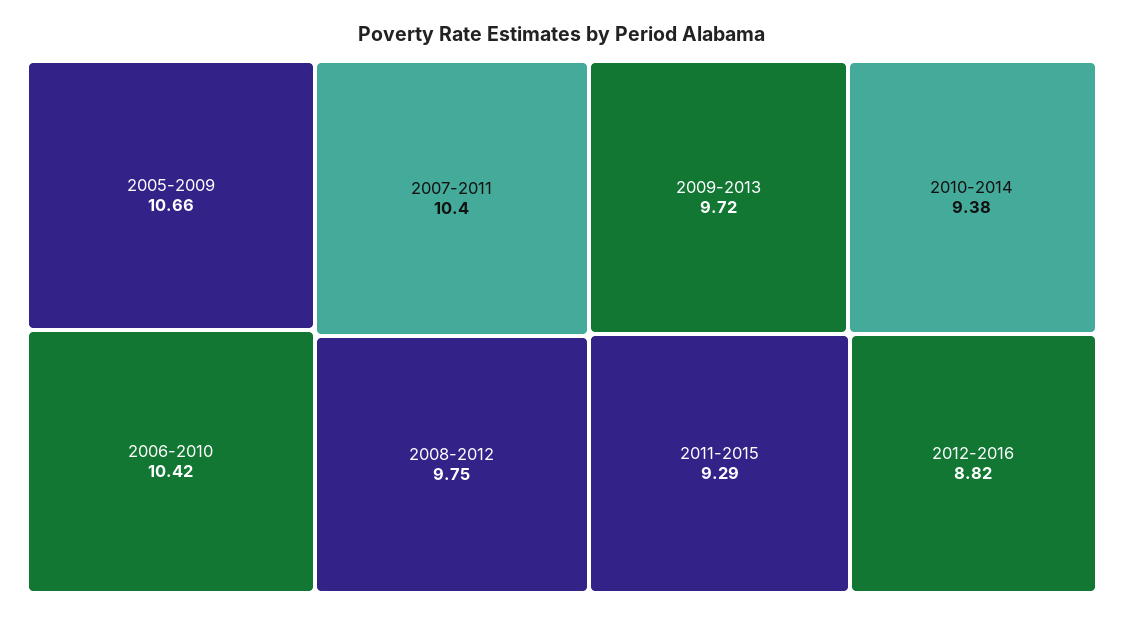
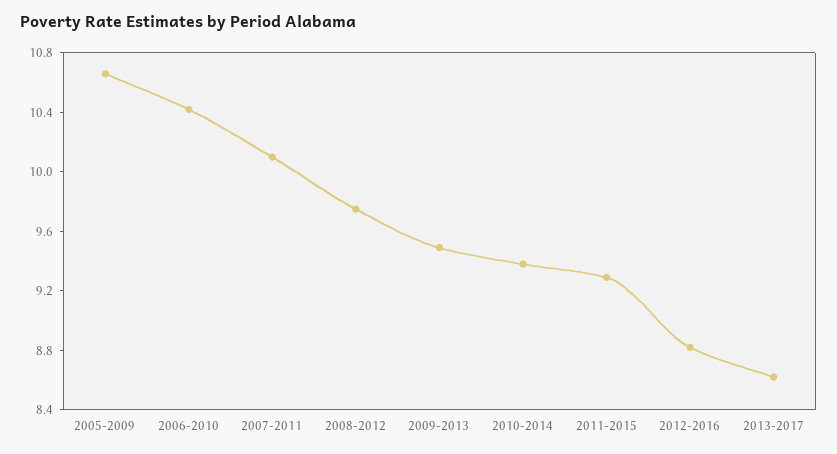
2007-2011: 10.4 -> 10.1
2009-2013: 9.72 -> 9.5
2013-2017: none -> 8.6

